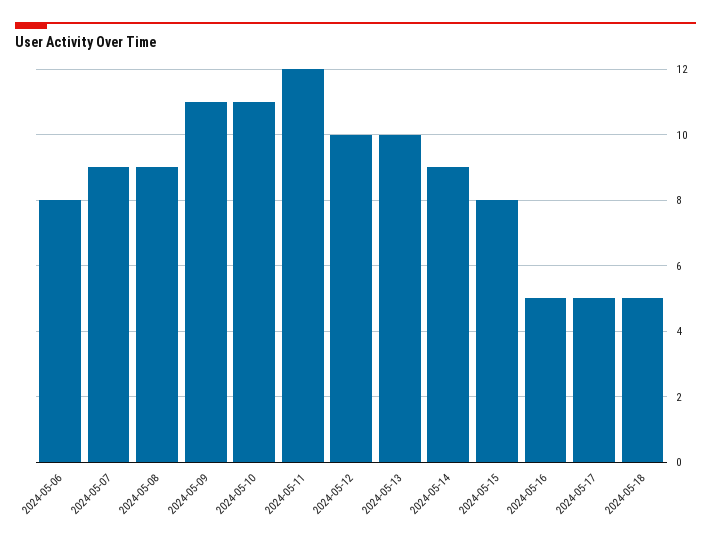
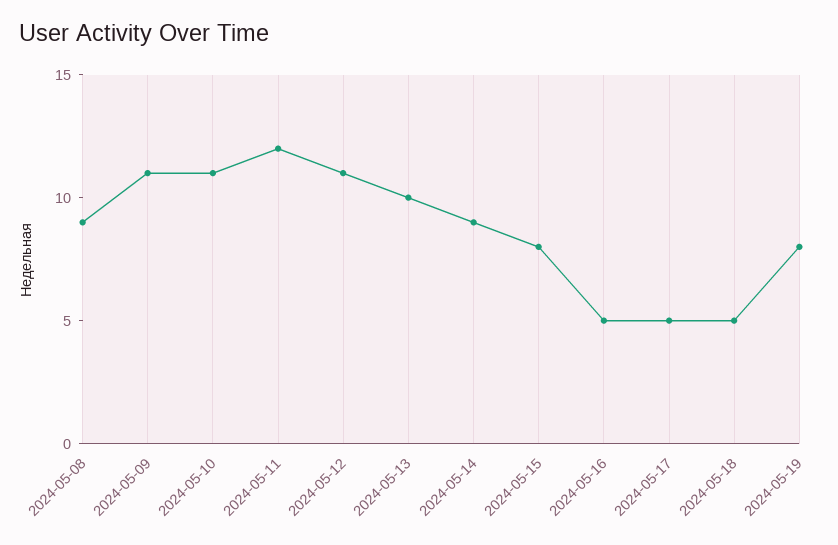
2024-05-06: 8 -> none
2024-05-07: 9 -> none
2024-05-12: 10 -> 11
2024-05-19: none -> 8

